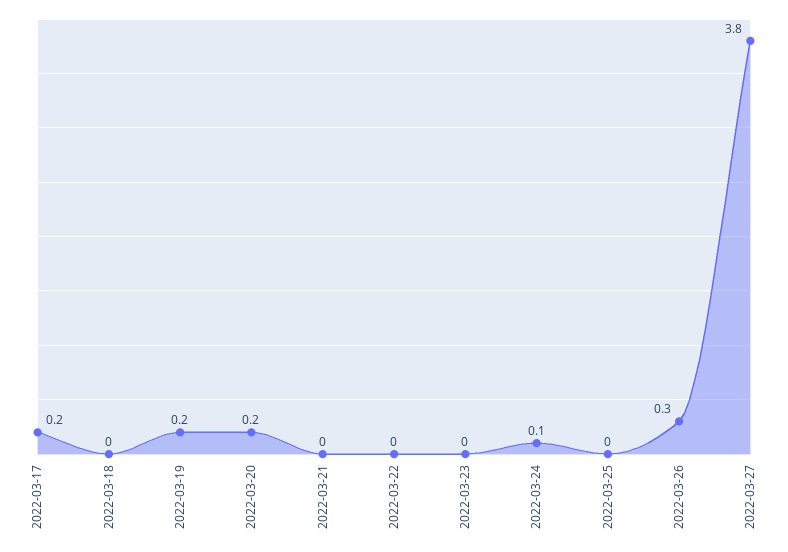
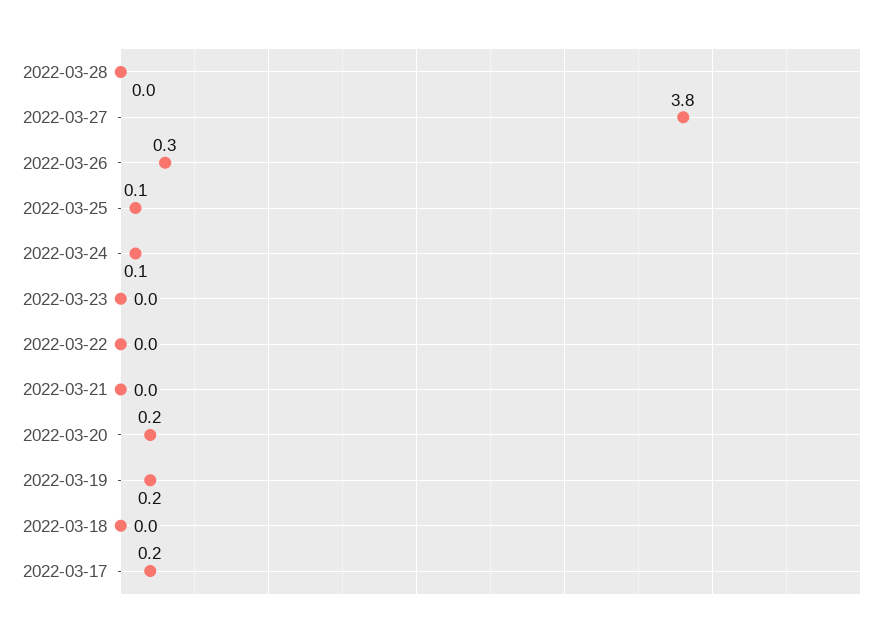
2022-03-25: 0 -> 0.1
2022-03-28: none -> 0

